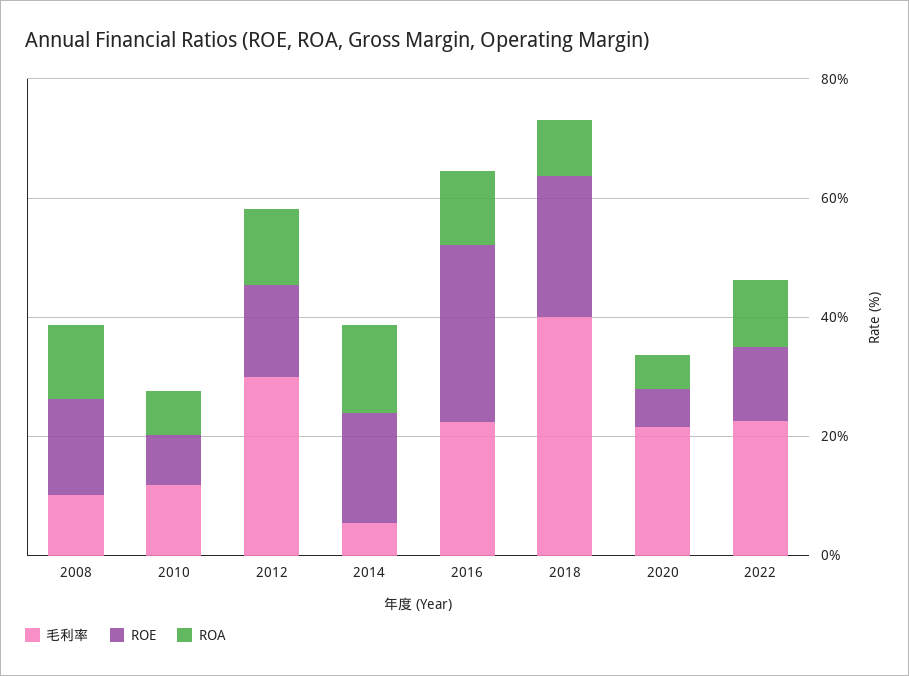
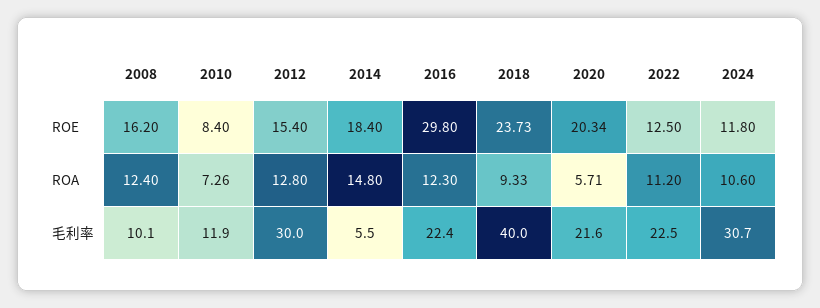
ROE, 2020: 5 -> 20.34
ROE, 2024: none -> 11.8
ROA, 2024: none -> 10.6
毛利率, 2024: none -> 30.7

